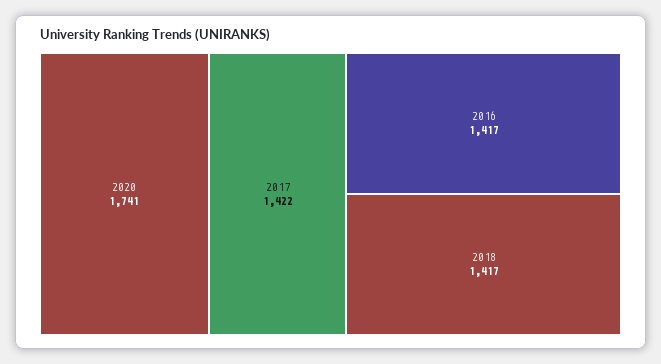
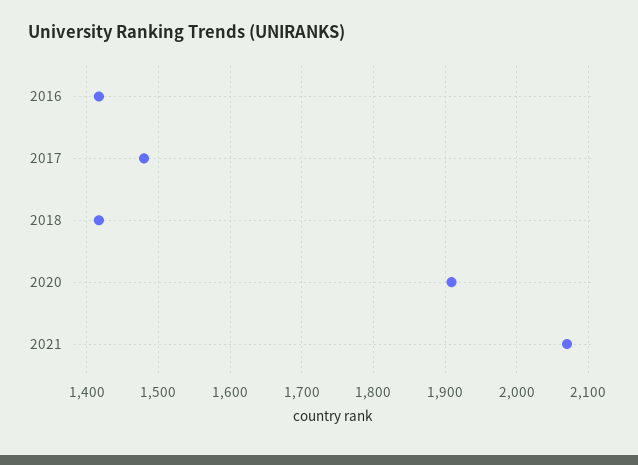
2020: 1741 -> 1910
2017: 1422 -> 1480
2021: none -> 2070

